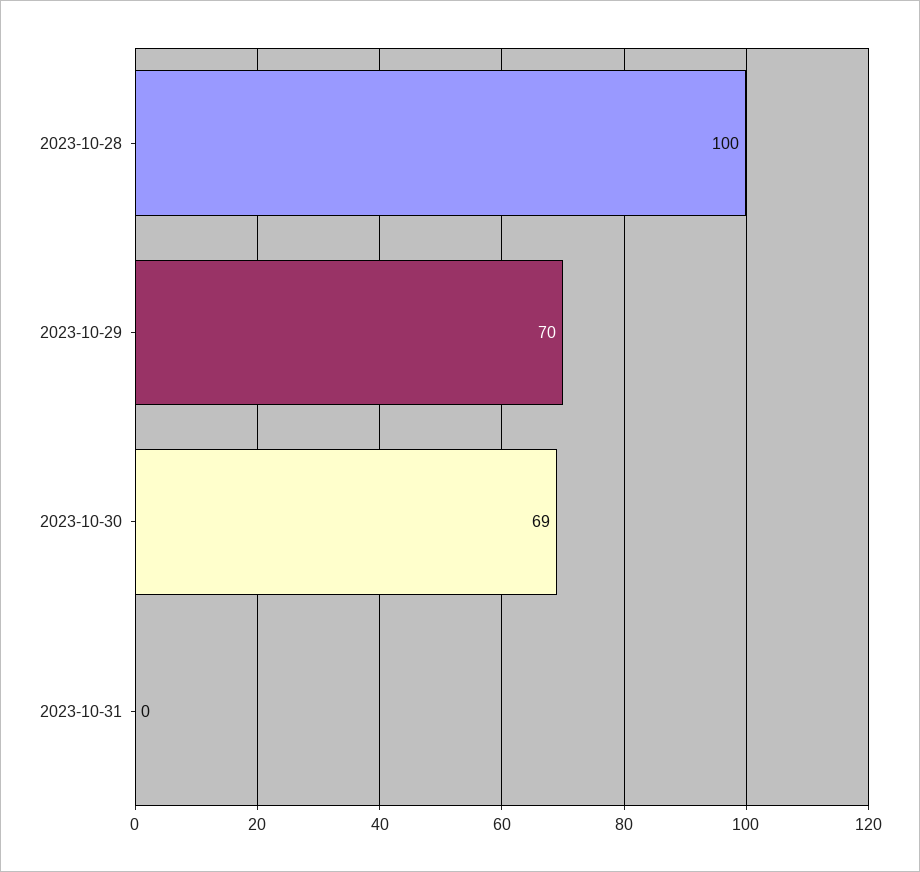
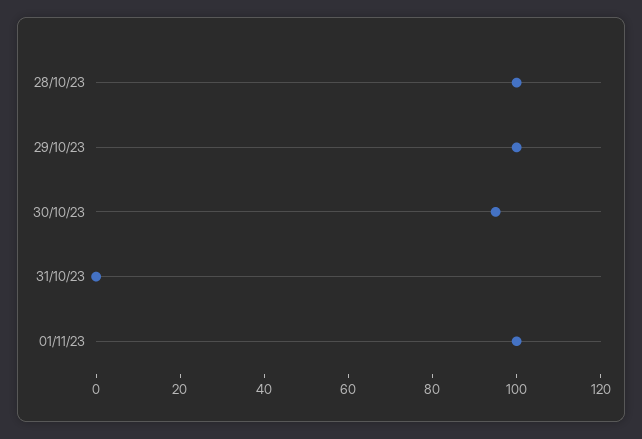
2023-10-29: 70 -> 100
2023-10-30: 69 -> 95
01/11/23: none -> 100

